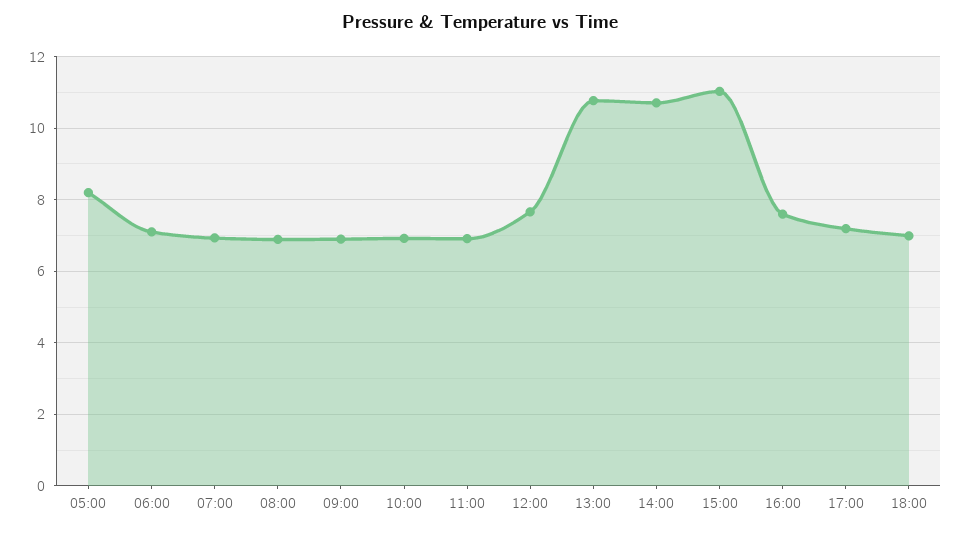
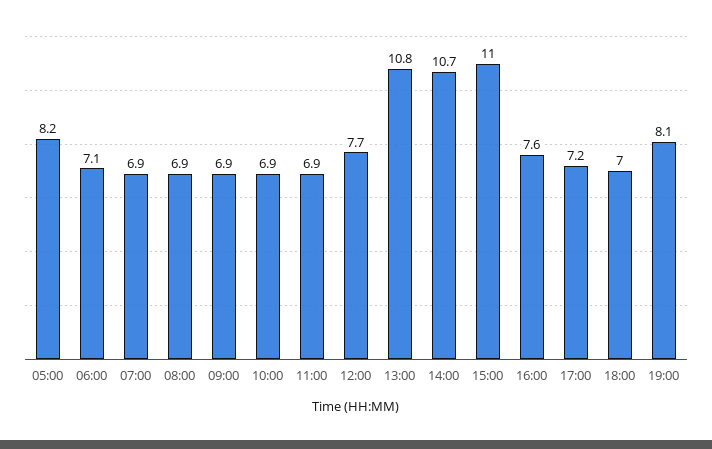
19:00: none -> 8.1

